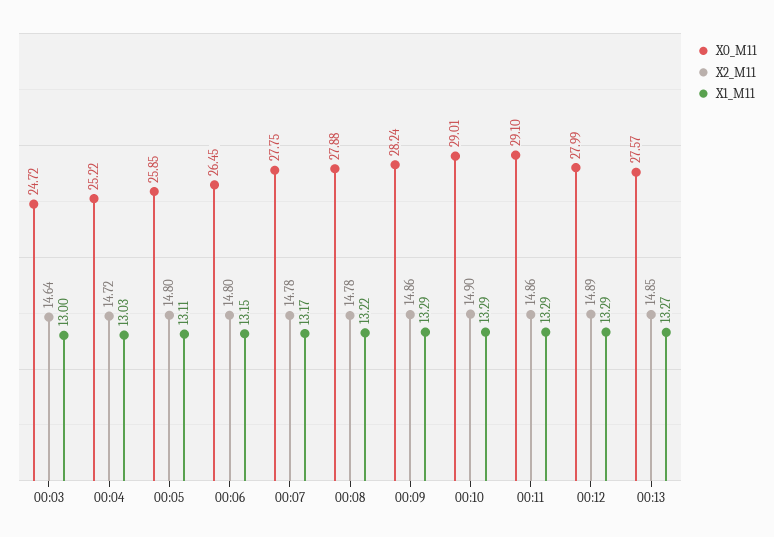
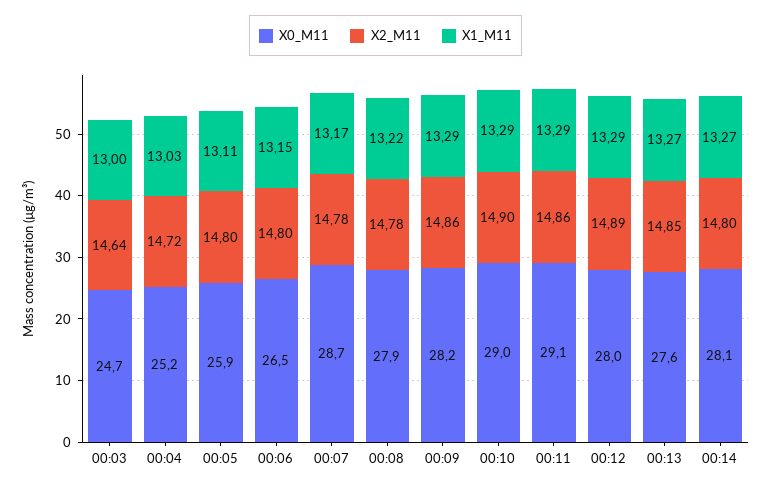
X0_M11, 00:07: 27.75 -> 28.7
X0_M11, 00:14: none -> 28.1
X2_M11, 00:14: none -> 14.8
X1_M11, 00:14: none -> 13.27

